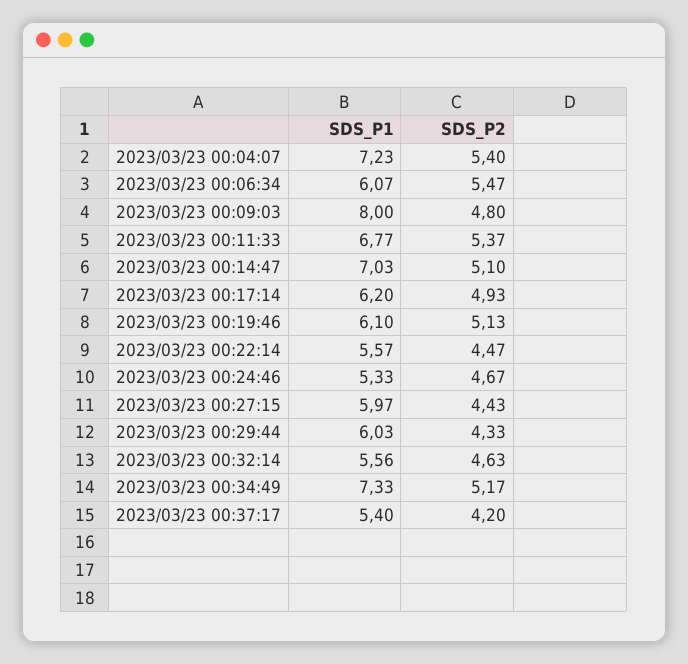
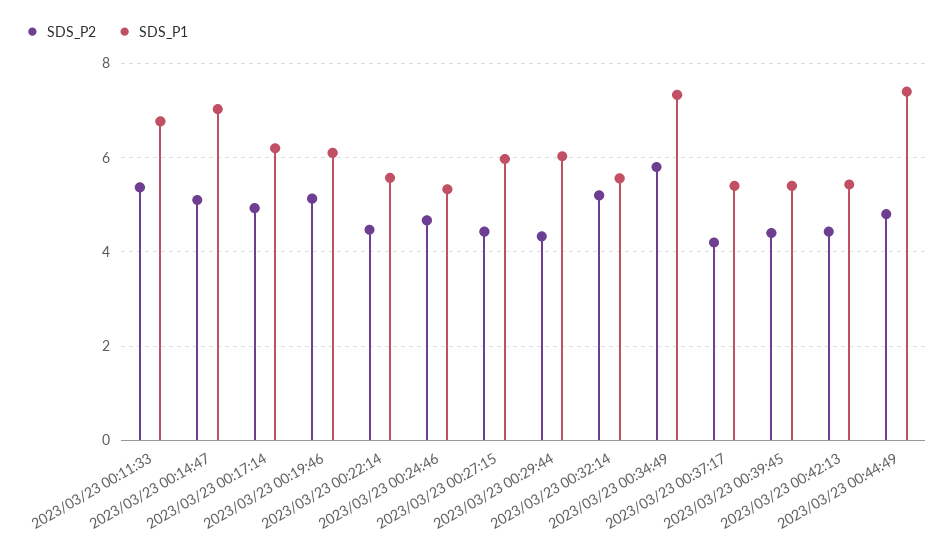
SDS_P1, 2023/03/23 00:04:07: 7.23 -> none
SDS_P2, 2023/03/23 00:04:07: 5.4 -> none
SDS_P1, 2023/03/23 00:06:34: 6.07 -> none
SDS_P2, 2023/03/23 00:06:34: 5.47 -> none
SDS_P1, 2023/03/23 00:09:03: 8 -> none
SDS_P2, 2023/03/23 00:09:03: 4.8 -> none
SDS_P2, 2023/03/23 00:32:14: 4.63 -> 5.2
SDS_P2, 2023/03/23 00:34:49: 5.17 -> 5.8
SDS_P2, 2023/03/23 00:39:45: none -> 4.4
SDS_P1, 2023/03/23 00:39:45: none -> 5.4
SDS_P2, 2023/03/23 00:42:13: none -> 4.4
SDS_P1, 2023/03/23 00:42:13: none -> 5.4
SDS_P2, 2023/03/23 00:44:49: none -> 4.8
SDS_P1, 2023/03/23 00:44:49: none -> 7.4

